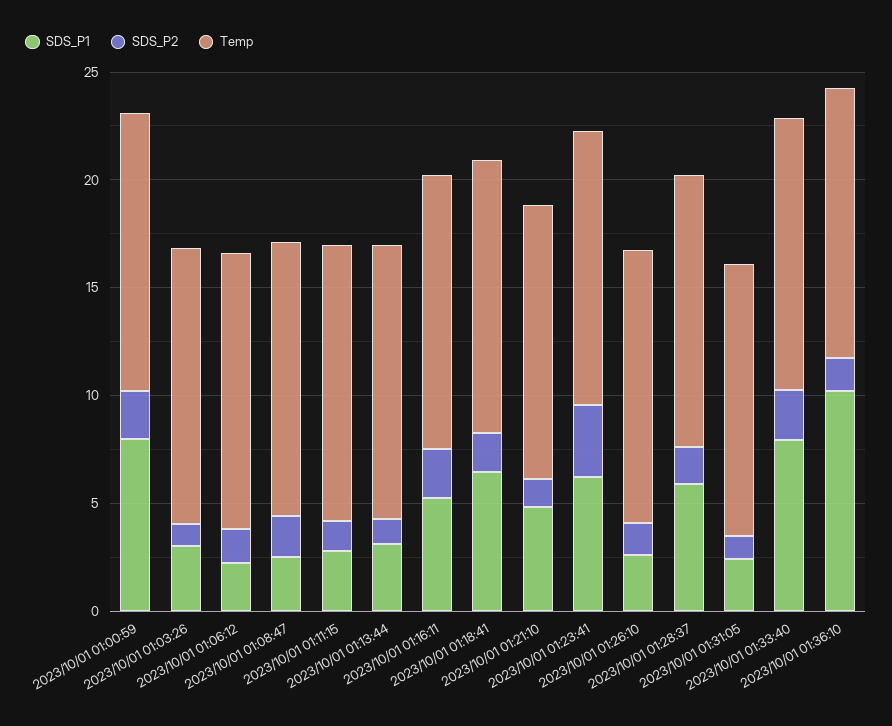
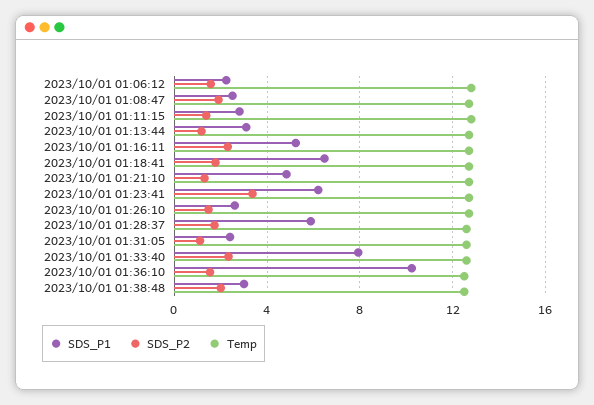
SDS_P1, 2023/10/01 01:00:59: 8 -> none
SDS_P2, 2023/10/01 01:00:59: 2 -> none
Temp, 2023/10/01 01:00:59: 13 -> none
SDS_P1, 2023/10/01 01:03:26: 3 -> none
SDS_P2, 2023/10/01 01:03:26: 1 -> none
Temp, 2023/10/01 01:03:26: 13 -> none
SDS_P1, 2023/10/01 01:38:48: none -> 3
SDS_P2, 2023/10/01 01:38:48: none -> 2
Temp, 2023/10/01 01:38:48: none -> 12.5

